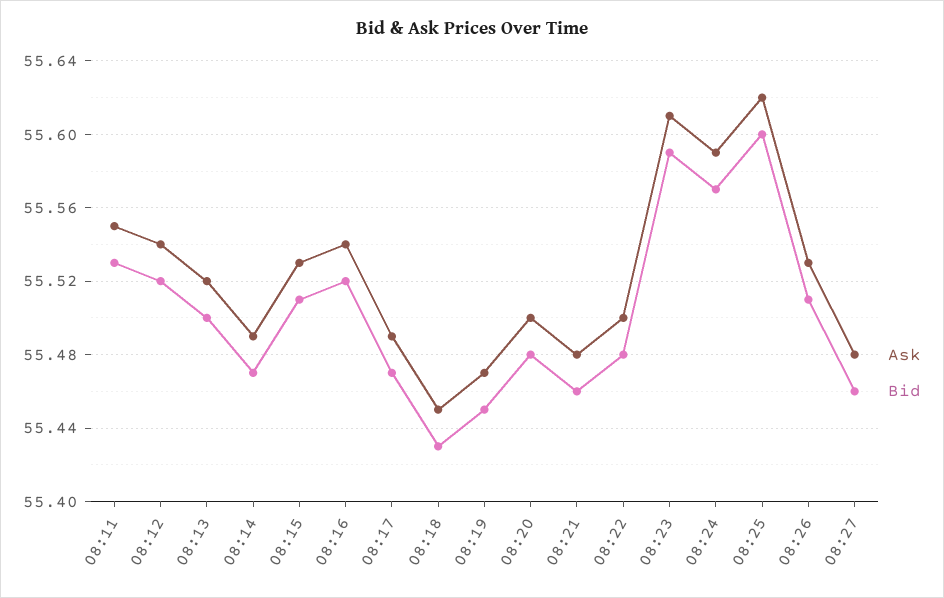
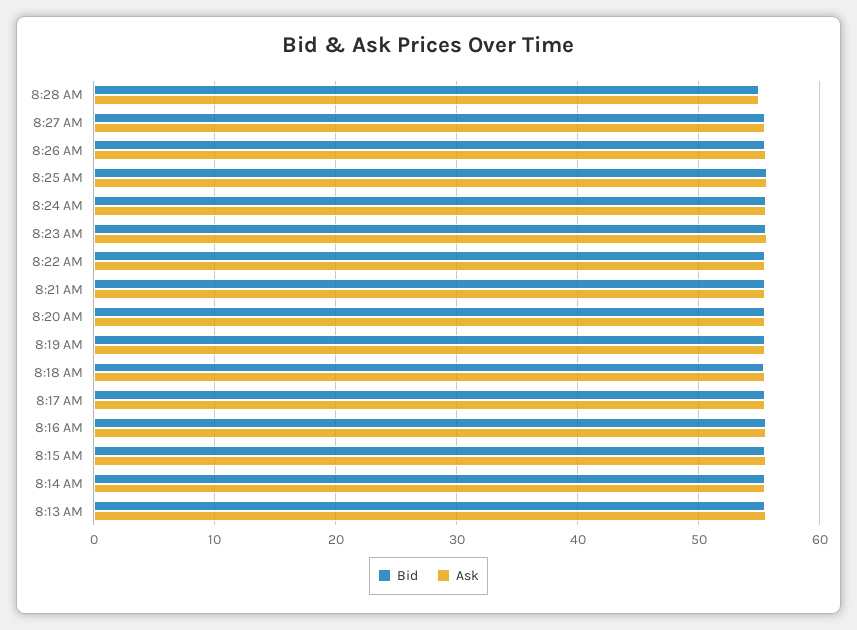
Ask, 08:11: 55.55 -> none
Bid, 08:11: 55.53 -> none
Ask, 08:12: 55.54 -> none
Bid, 08:12: 55.52 -> none
Bid, 8:28 AM: none -> 55
Ask, 8:28 AM: none -> 55

